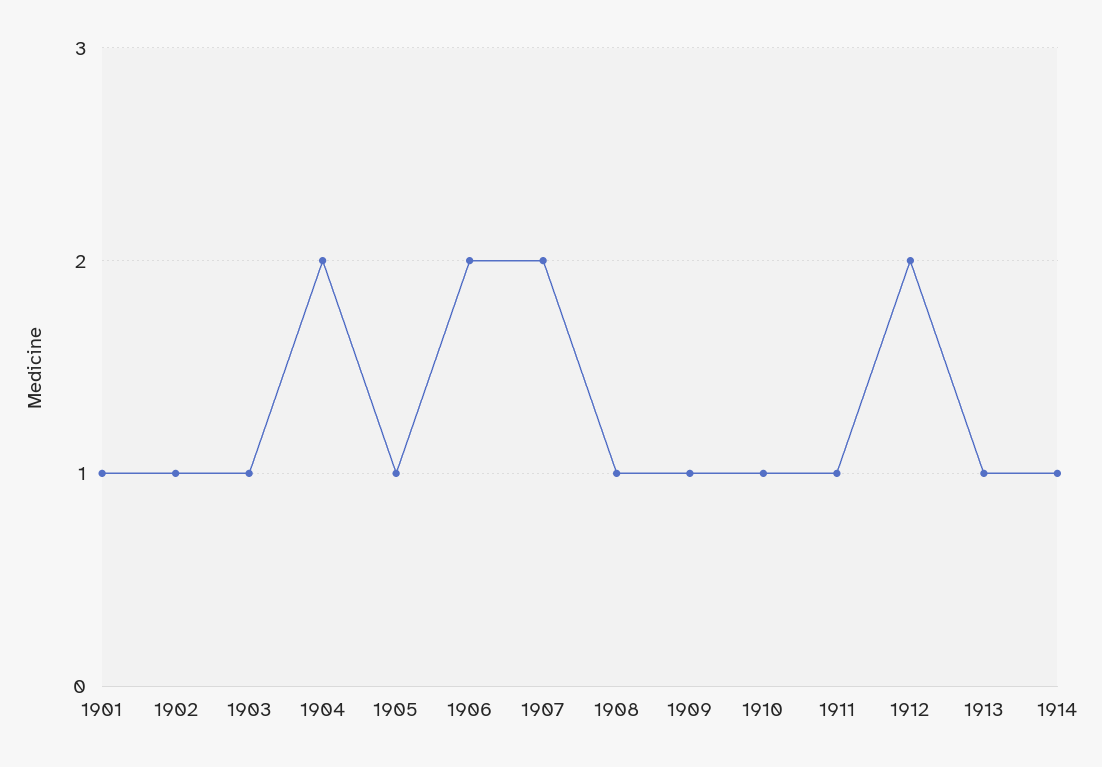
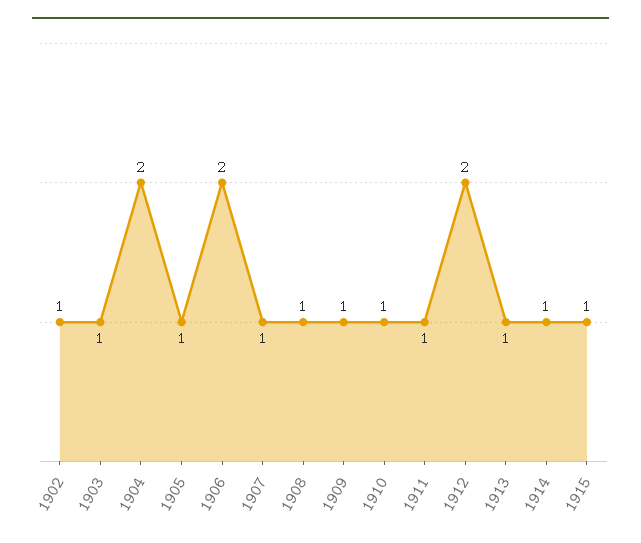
1901: 1 -> none
1907: 2 -> 1
1915: none -> 1

